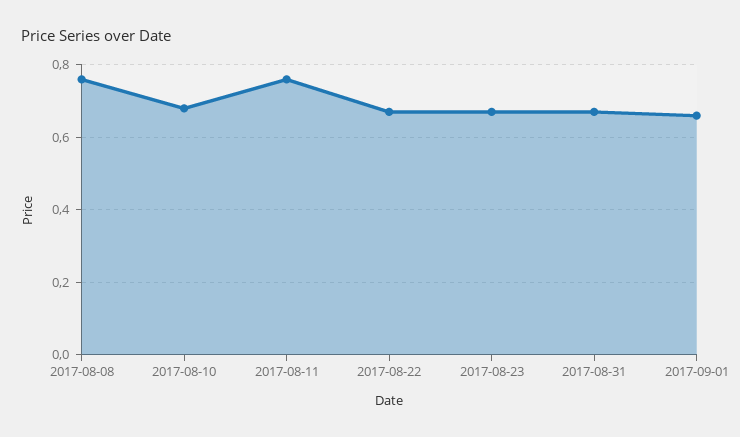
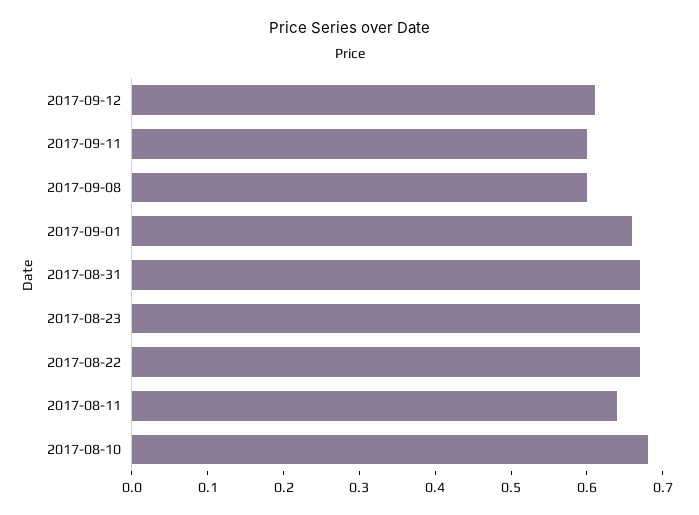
2017-08-08: 0.75 -> none
2017-08-11: 0.75 -> 0.65
2017-09-12: none -> 0.6
2017-09-11: none -> 0.6
2017-09-08: none -> 0.6

